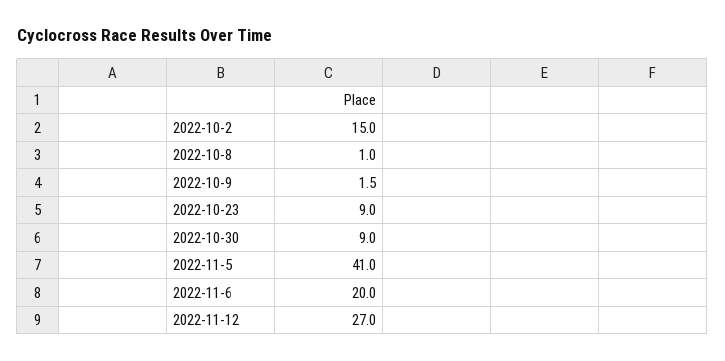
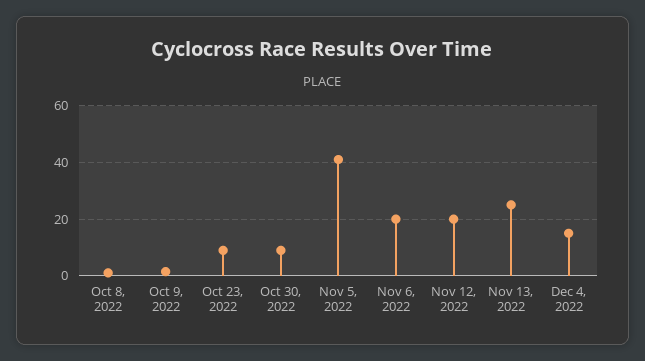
2022-10-2: 15 -> none
2022-11-12: 27 -> 20
Nov 13, 2022: none -> 25
Dec 4, 2022: none -> 15

